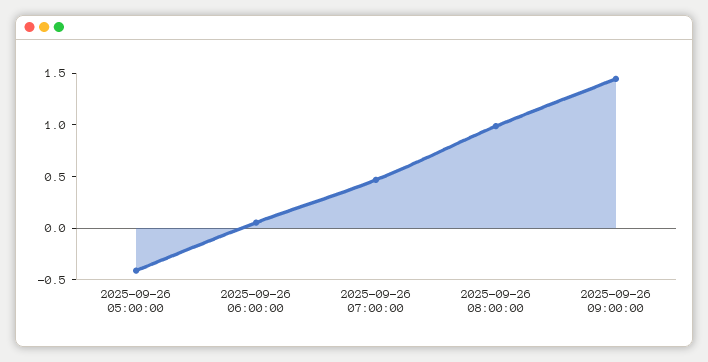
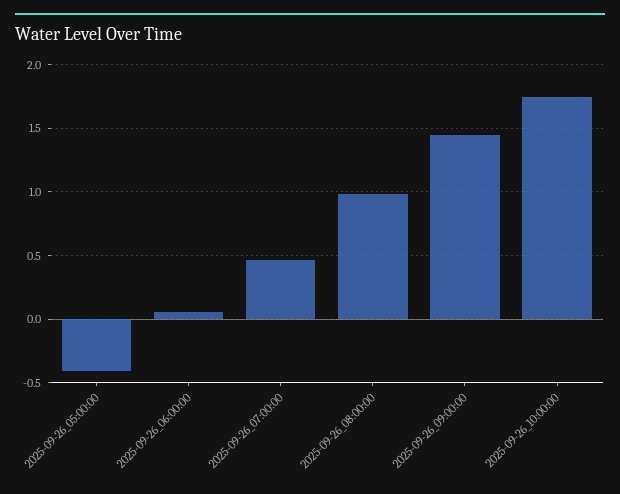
2025-09-26_10:00:00: none -> 1.75

